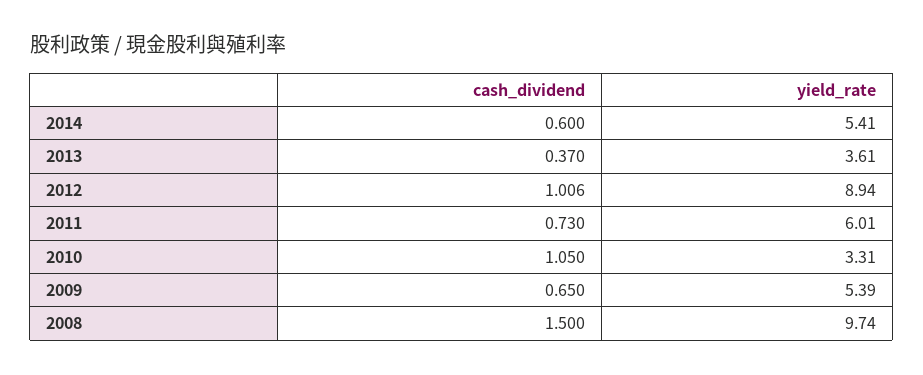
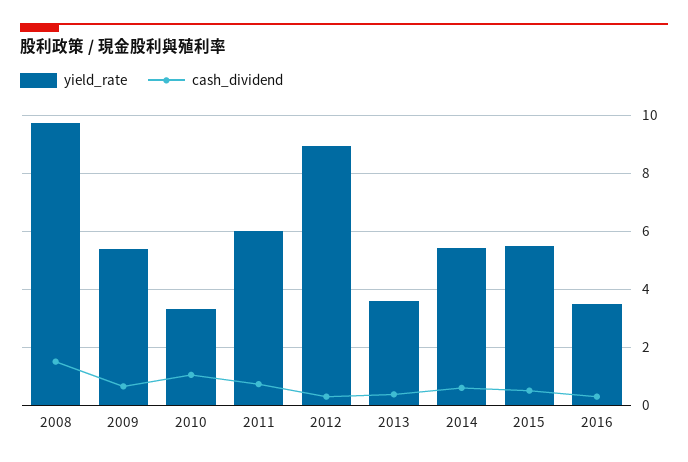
cash_dividend, 2012: 1.006 -> 0.25
yield_rate, 2015: none -> 5.5
cash_dividend, 2015: none -> 0.5
yield_rate, 2016: none -> 3.5
cash_dividend, 2016: none -> 0.25

